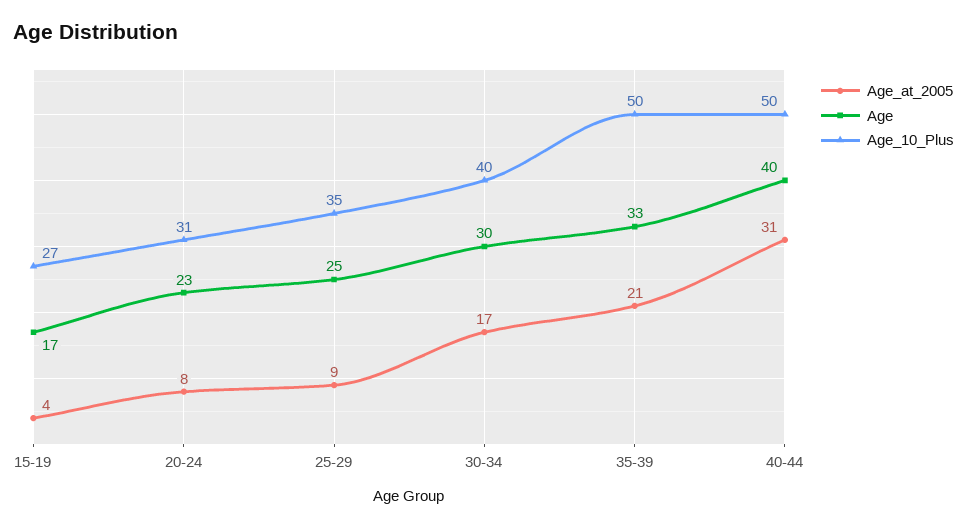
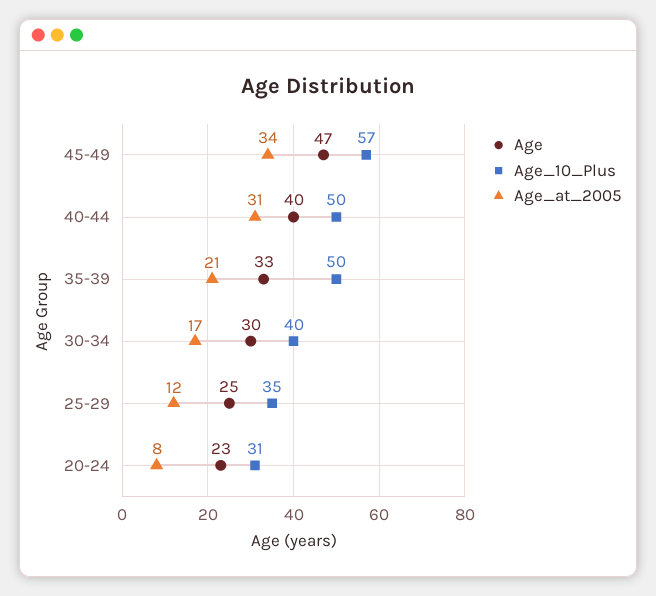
Age_at_2005, 15-19: 4 -> none
Age, 15-19: 17 -> none
Age_10_Plus, 15-19: 27 -> none
Age_at_2005, 25-29: 9 -> 12
Age, 45-49: none -> 47
Age_10_Plus, 45-49: none -> 57
Age_at_2005, 45-49: none -> 34

